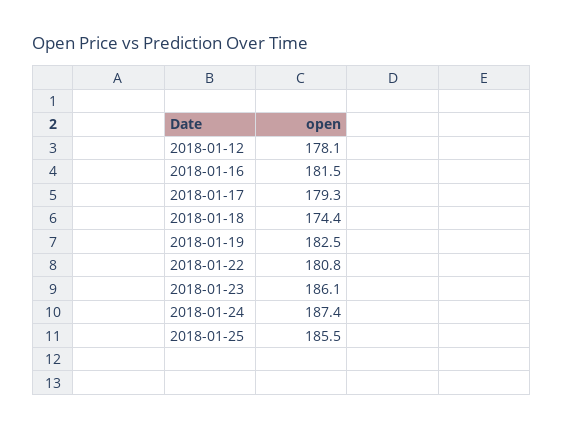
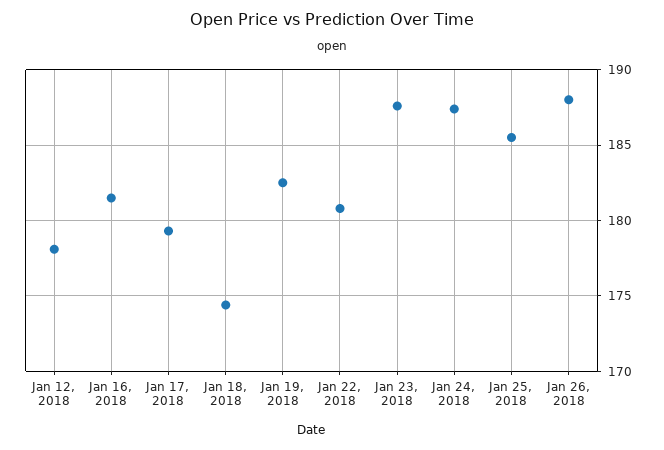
2018-01-23: 186.1 -> 187.5
Jan 26, 2018: none -> 188

